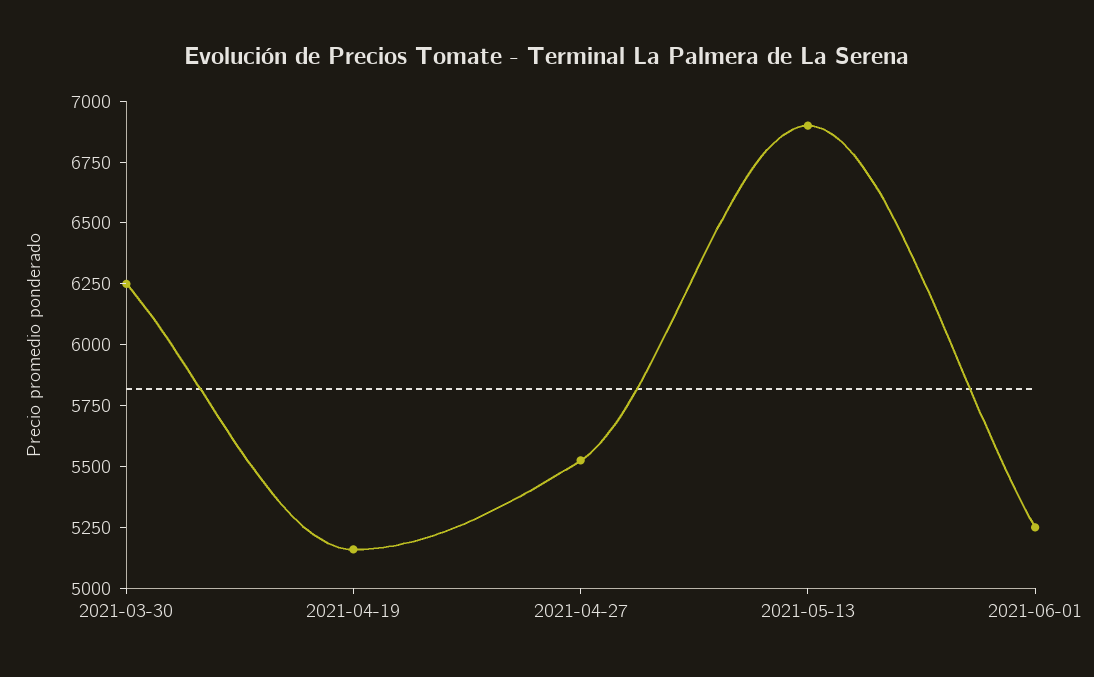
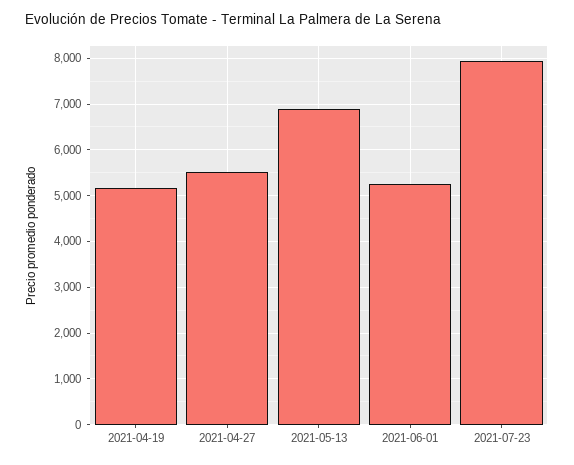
2021-03-30: 6250 -> none
2021-07-23: none -> 8000

